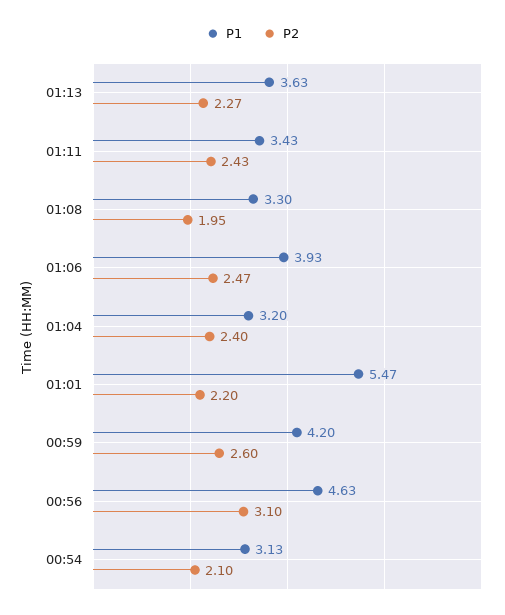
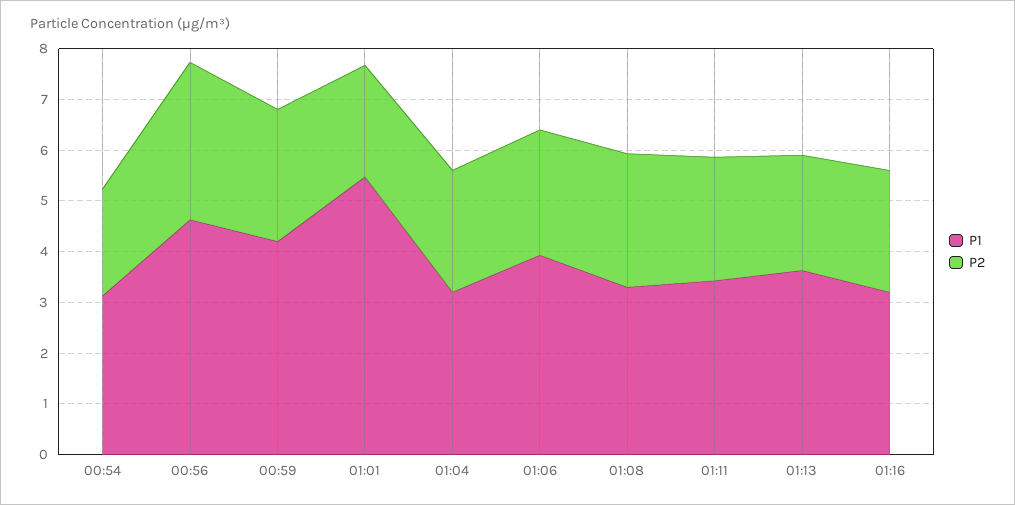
P2, 01:08: 1.95 -> 2.6
P1, 01:16: none -> 3.2
P2, 01:16: none -> 2.4

